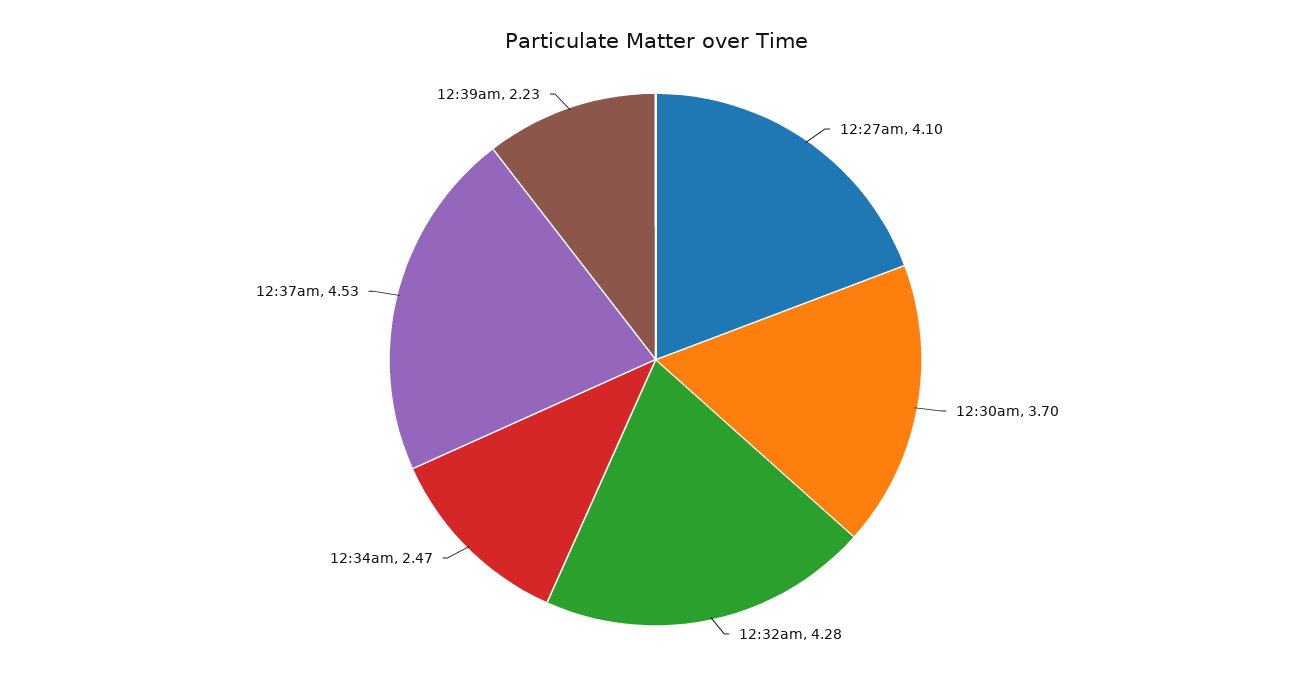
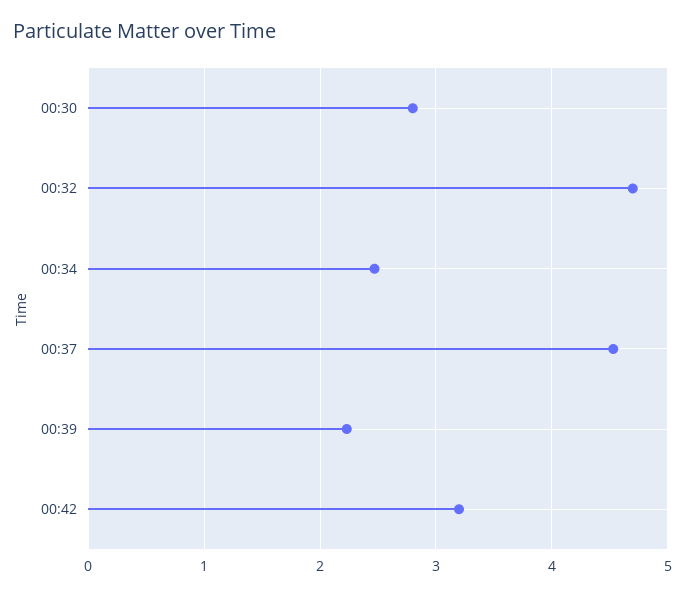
12:27am: 4.1 -> none
12:30am: 3.7 -> 2.8
12:32am: 4.28 -> 4.7
00:42: none -> 3.2

